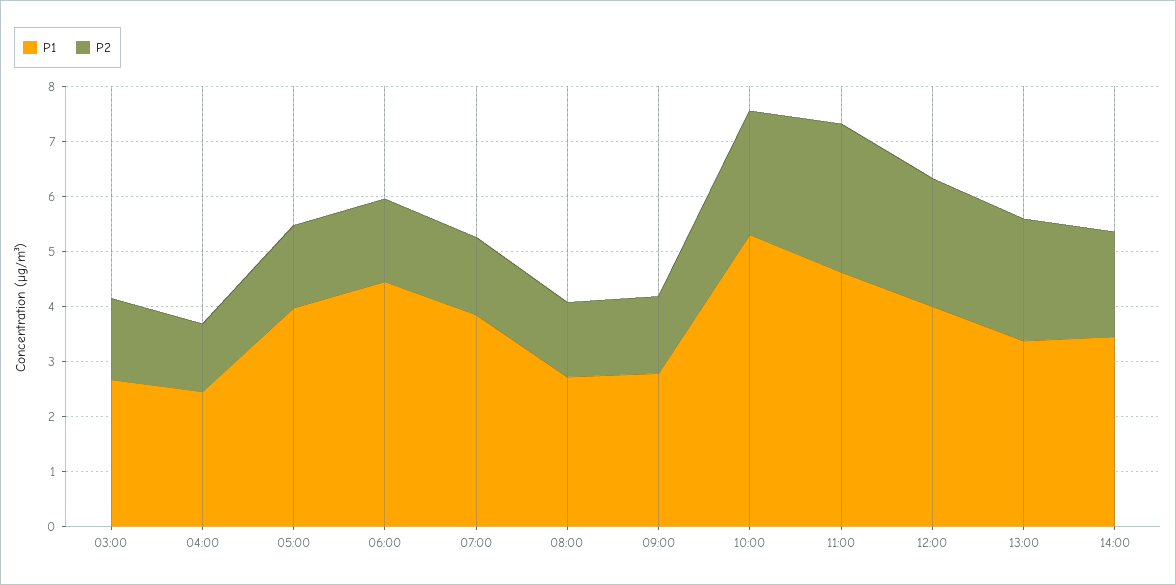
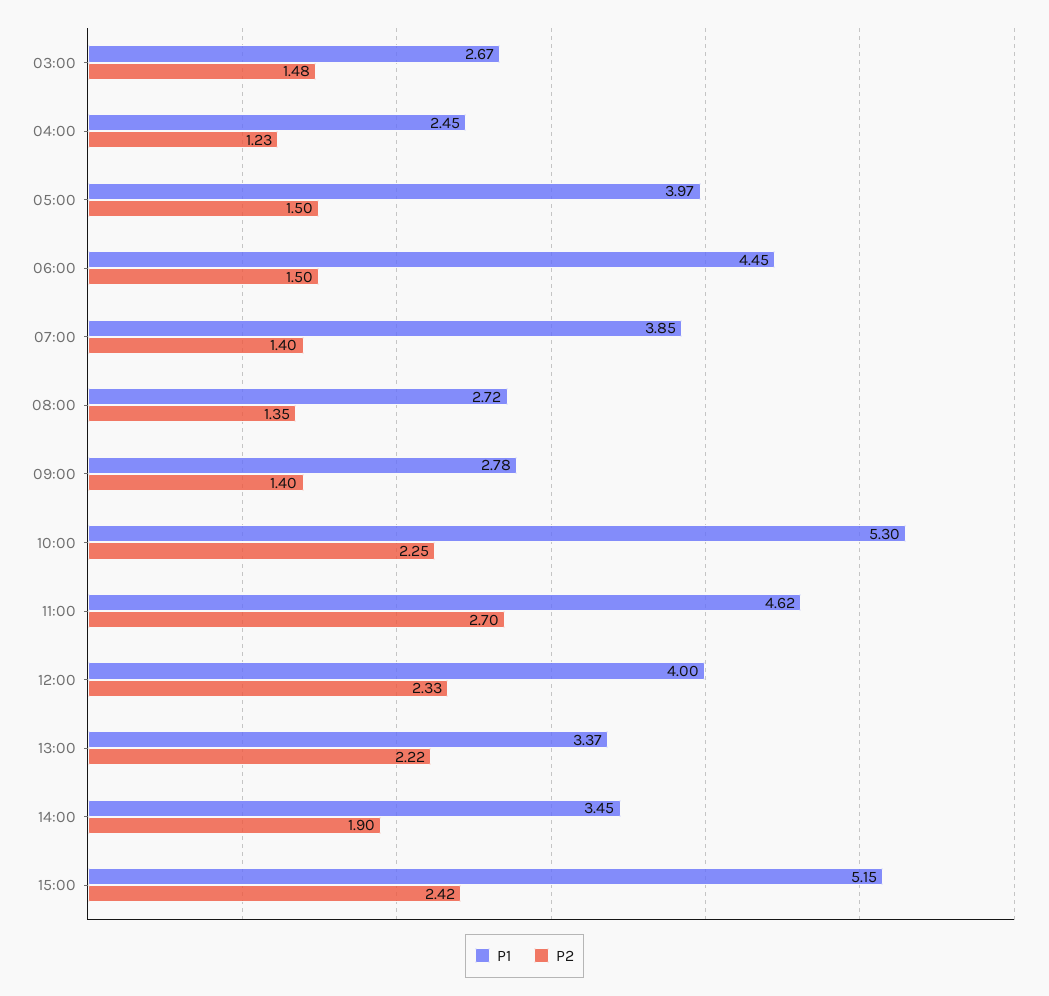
P1, 15:00: none -> 5.15
P2, 15:00: none -> 2.42

